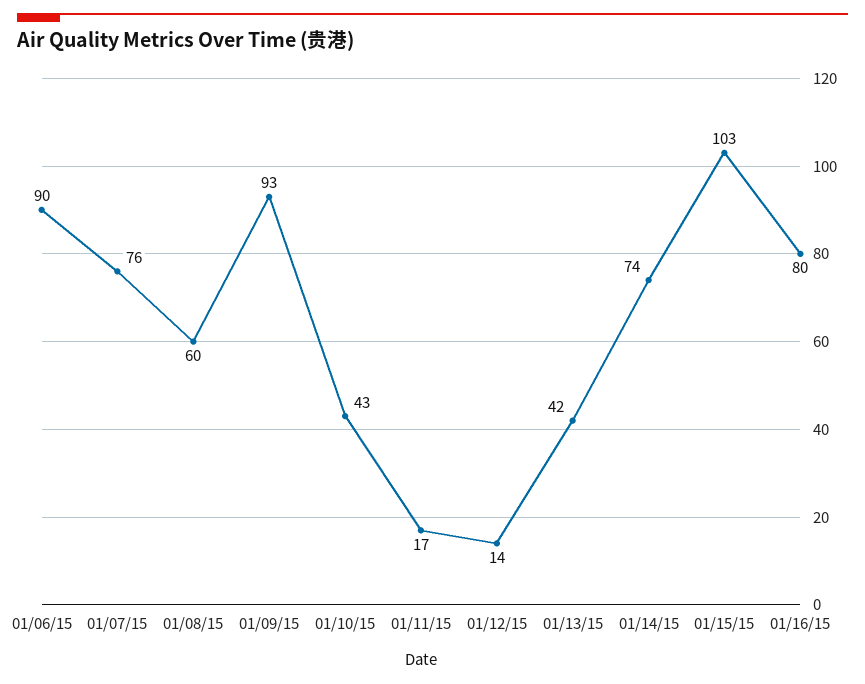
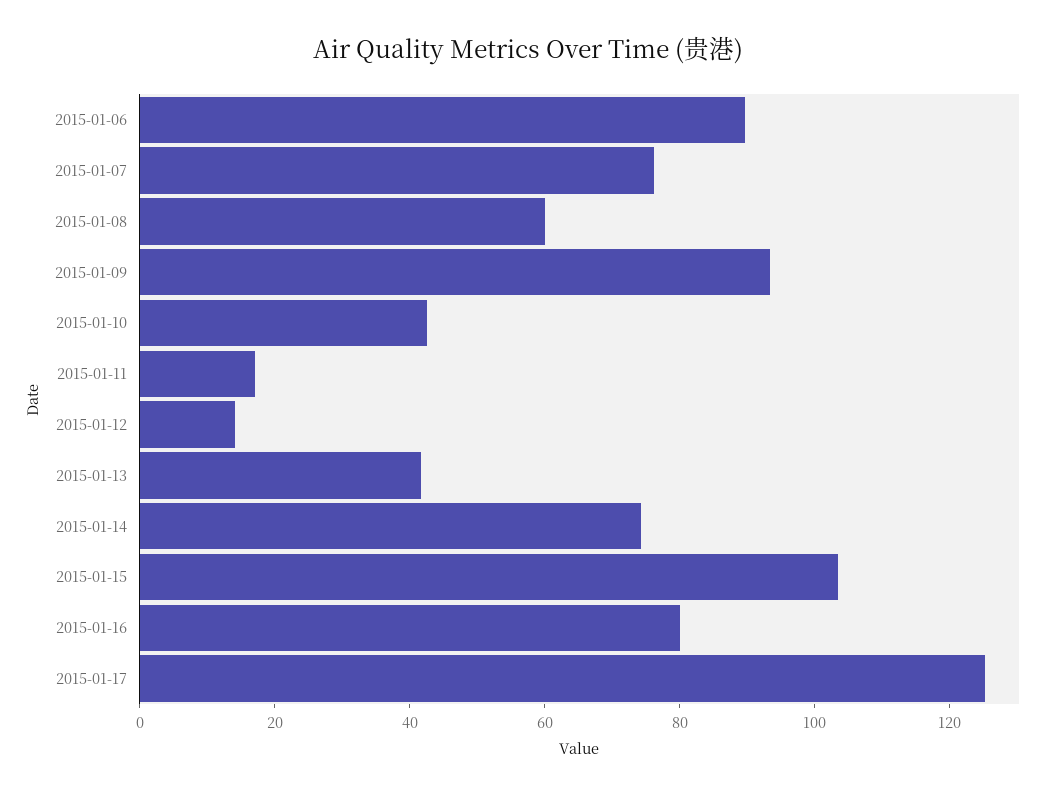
2015-01-17: none -> 125

